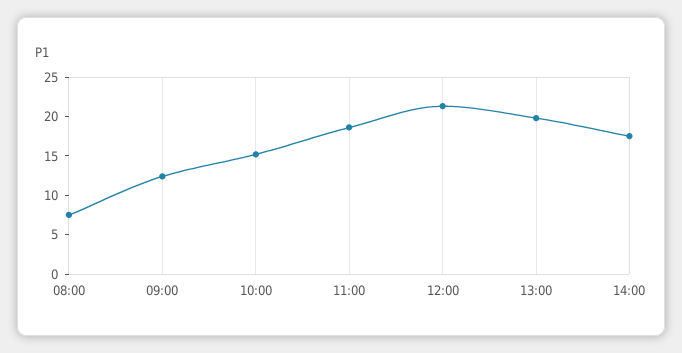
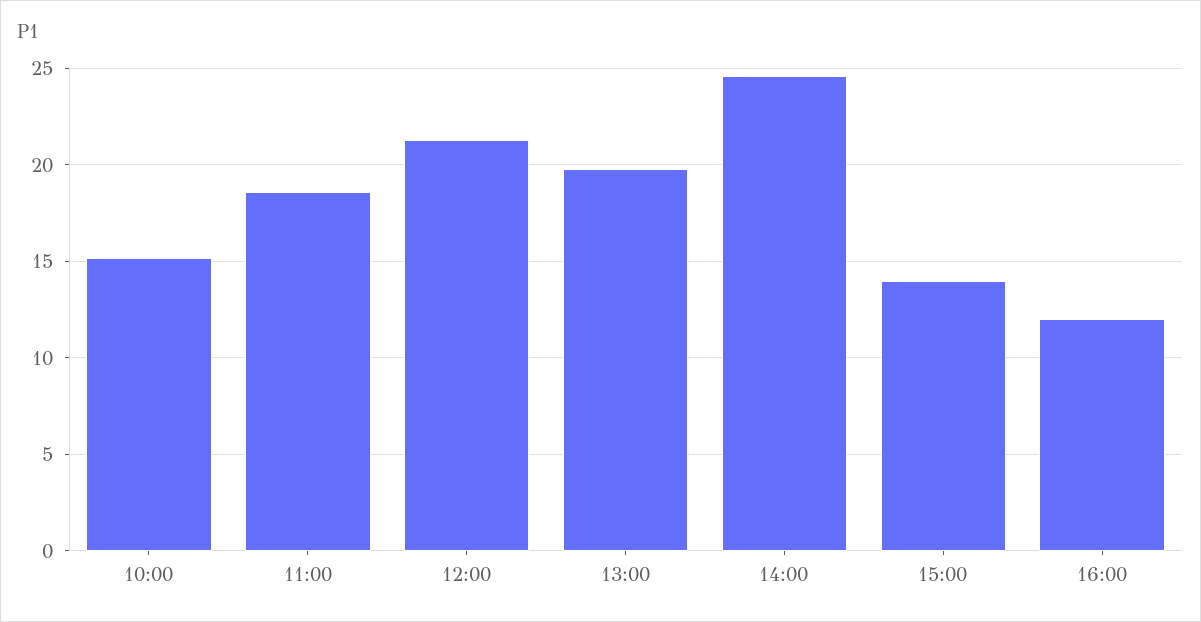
08:00: 7.5 -> none
09:00: 12.5 -> none
14:00: 17.5 -> 24.5
15:00: none -> 14
16:00: none -> 12

